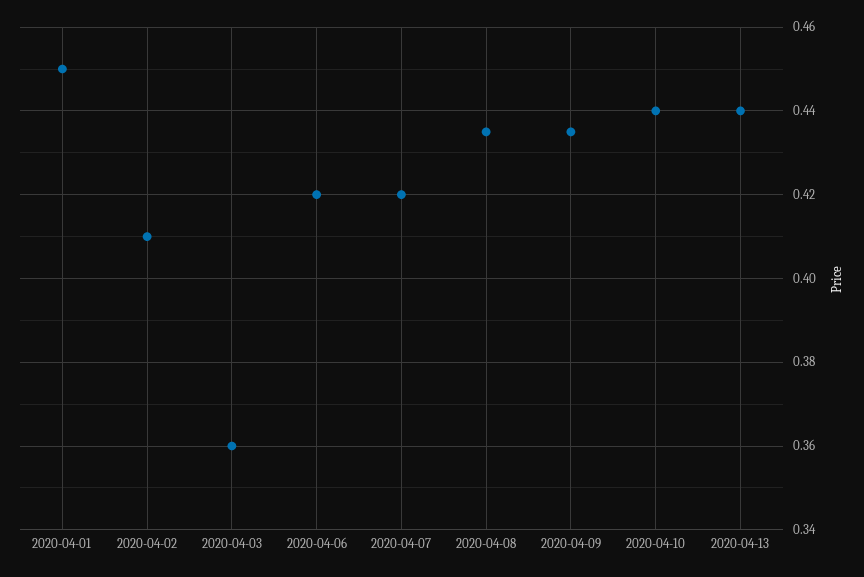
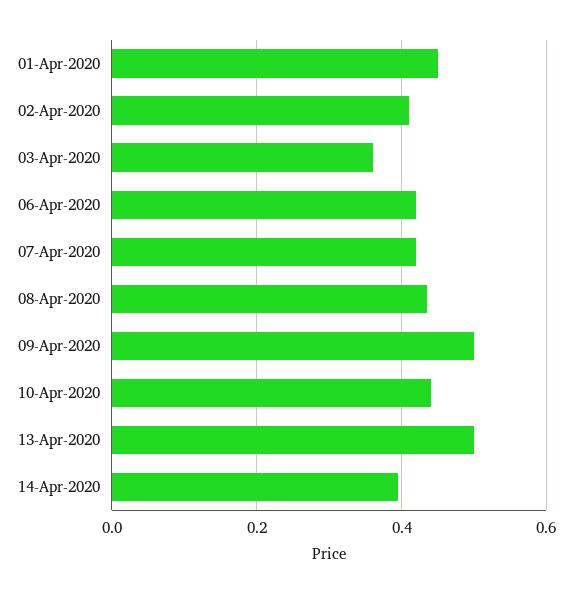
2020-04-09: 0.435 -> 0.5
2020-04-13: 0.44 -> 0.5
14-Apr-2020: none -> 0.4

